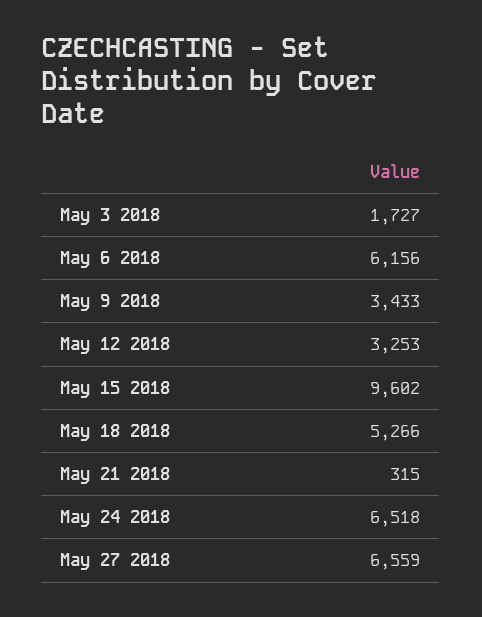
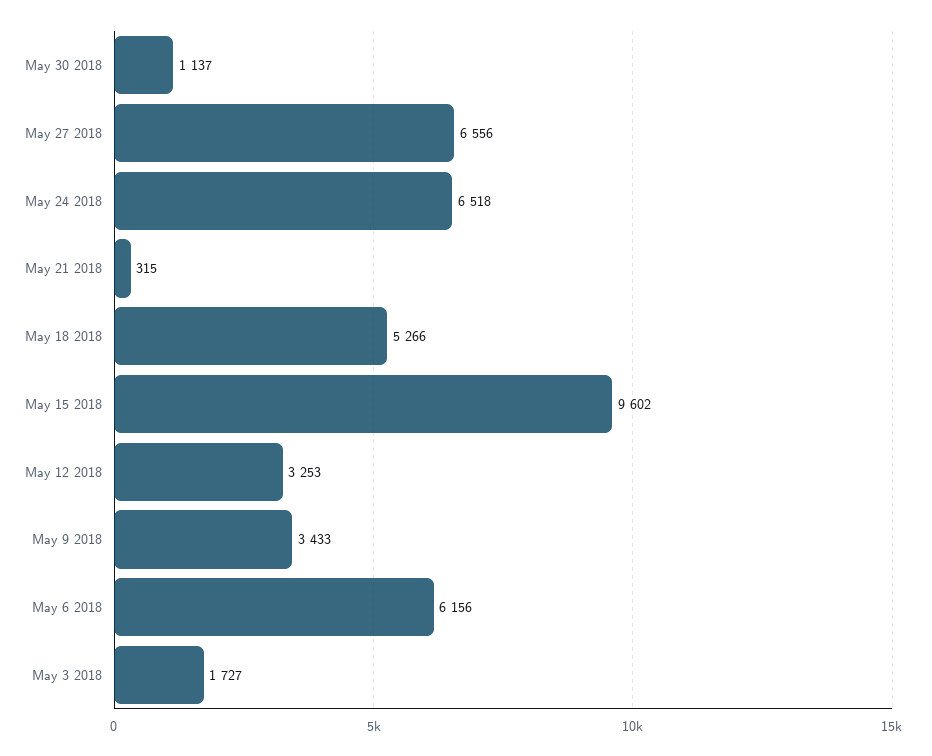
May 27 2018: 6559 -> 6556
May 30 2018: none -> 1137

